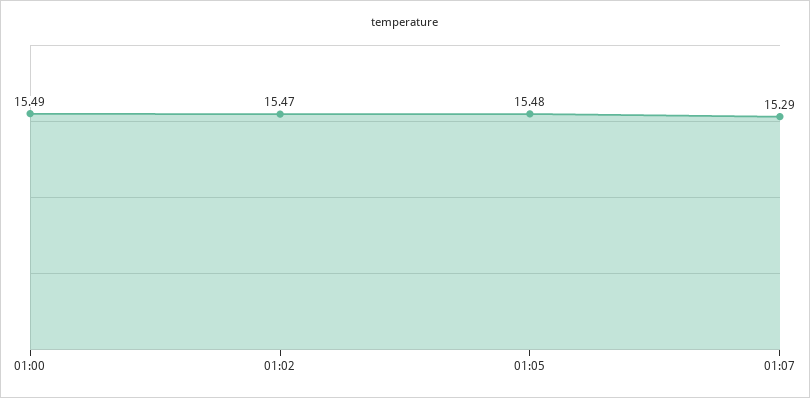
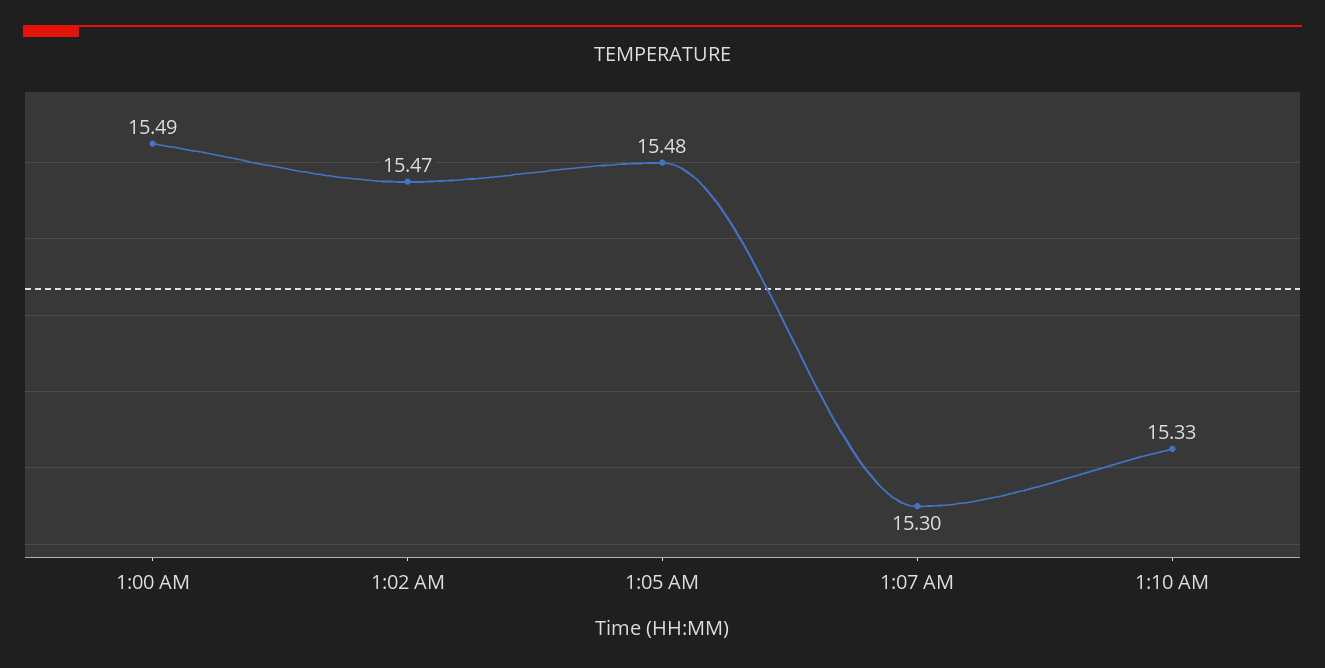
01:07: 15.29 -> 15.3
1:10 AM: none -> 15.33

